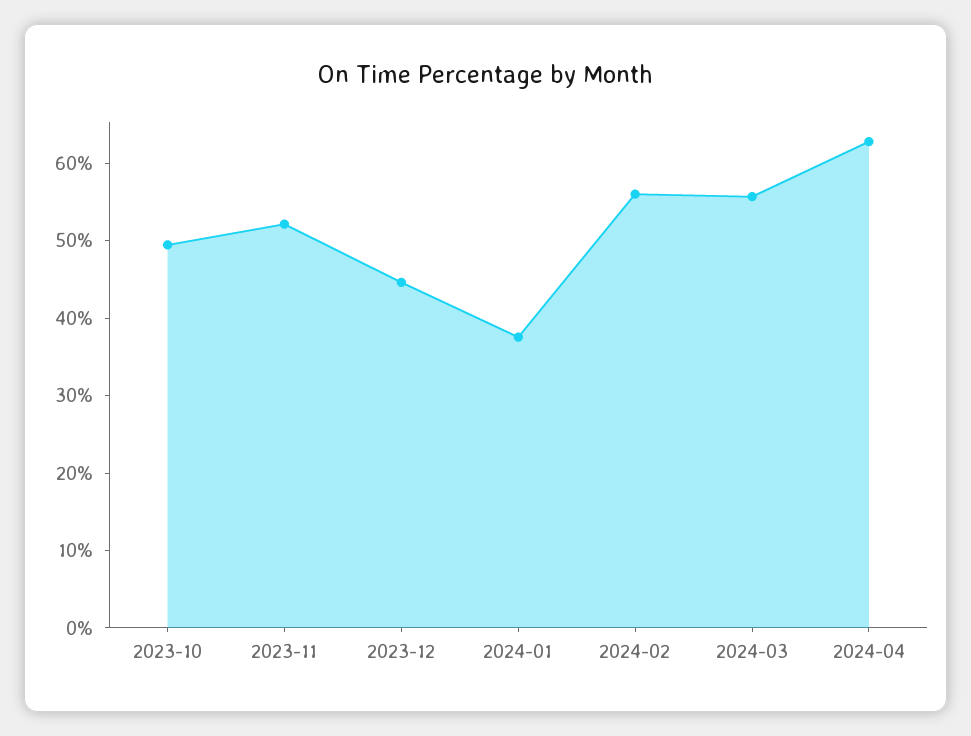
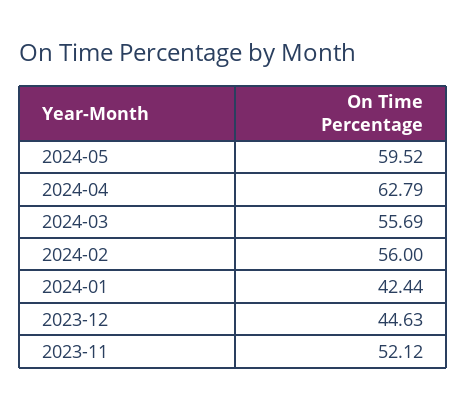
2023-10: 50 -> none
2024-01: 38 -> 42.44
2024-05: none -> 59.52

